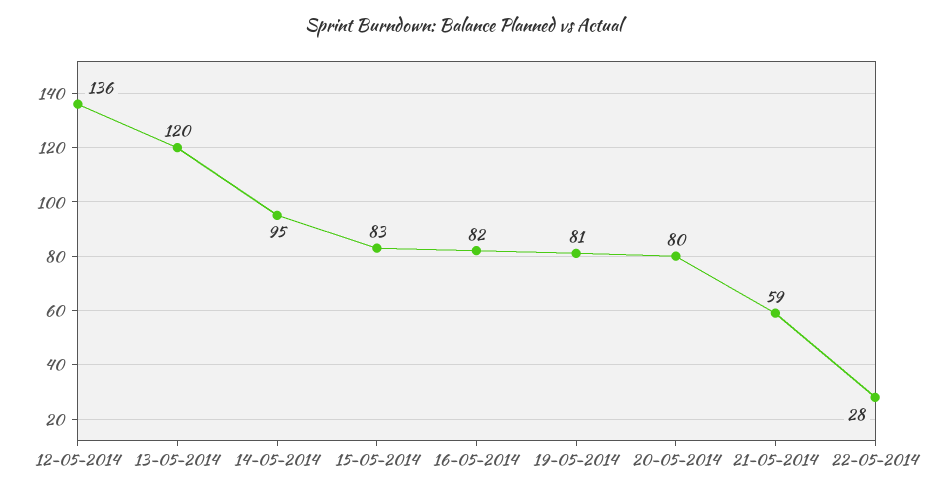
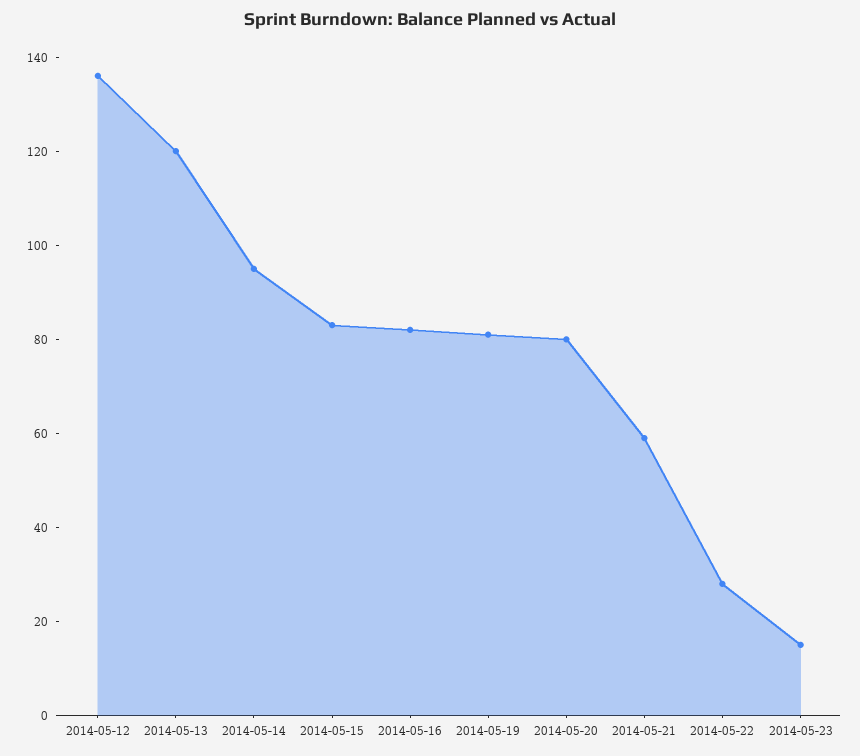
2014-05-23: none -> 15

